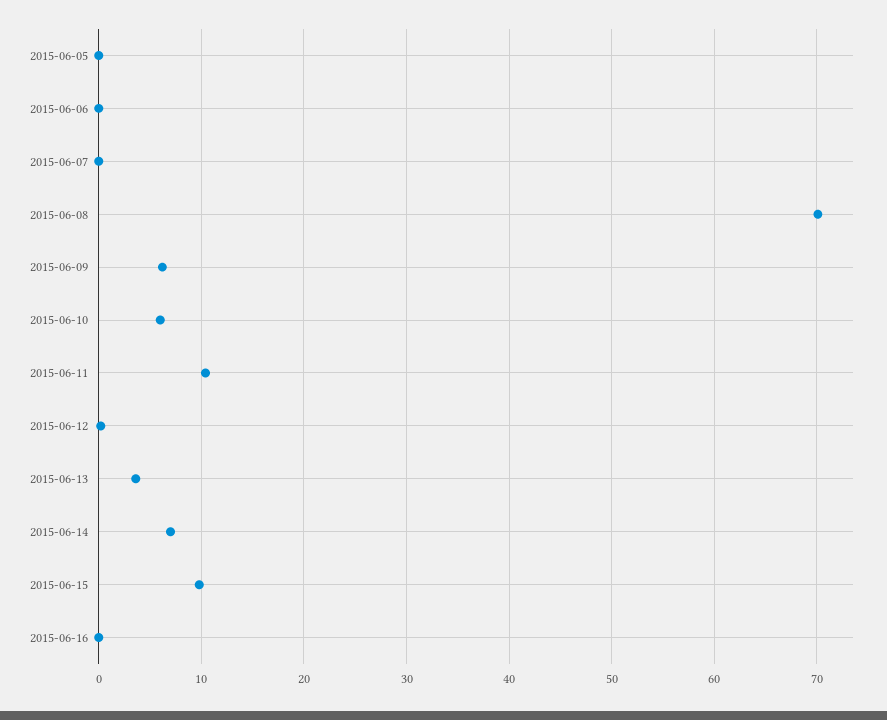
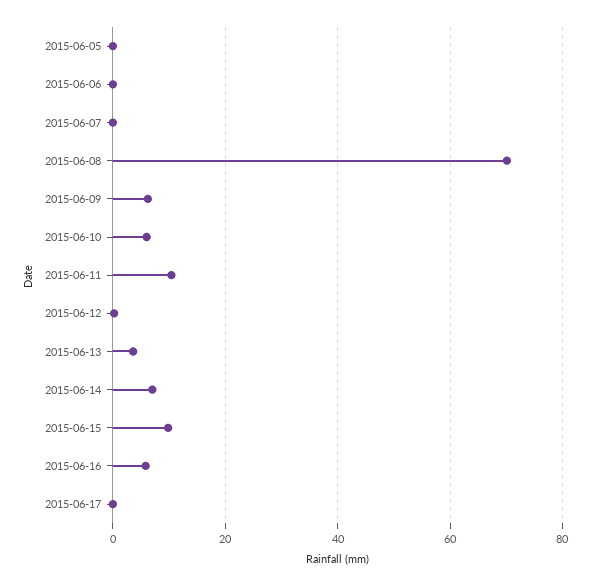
2015-06-16: 0 -> 6
2015-06-17: none -> 0

